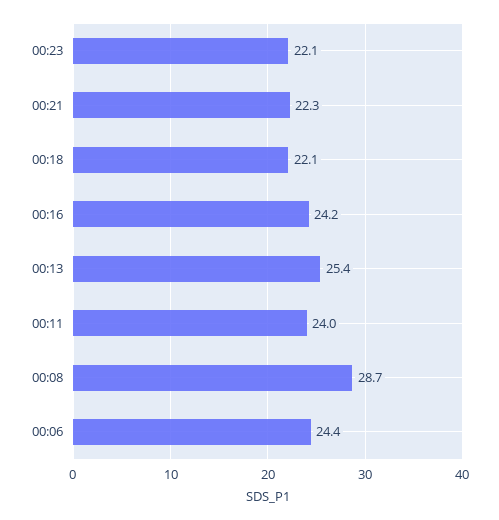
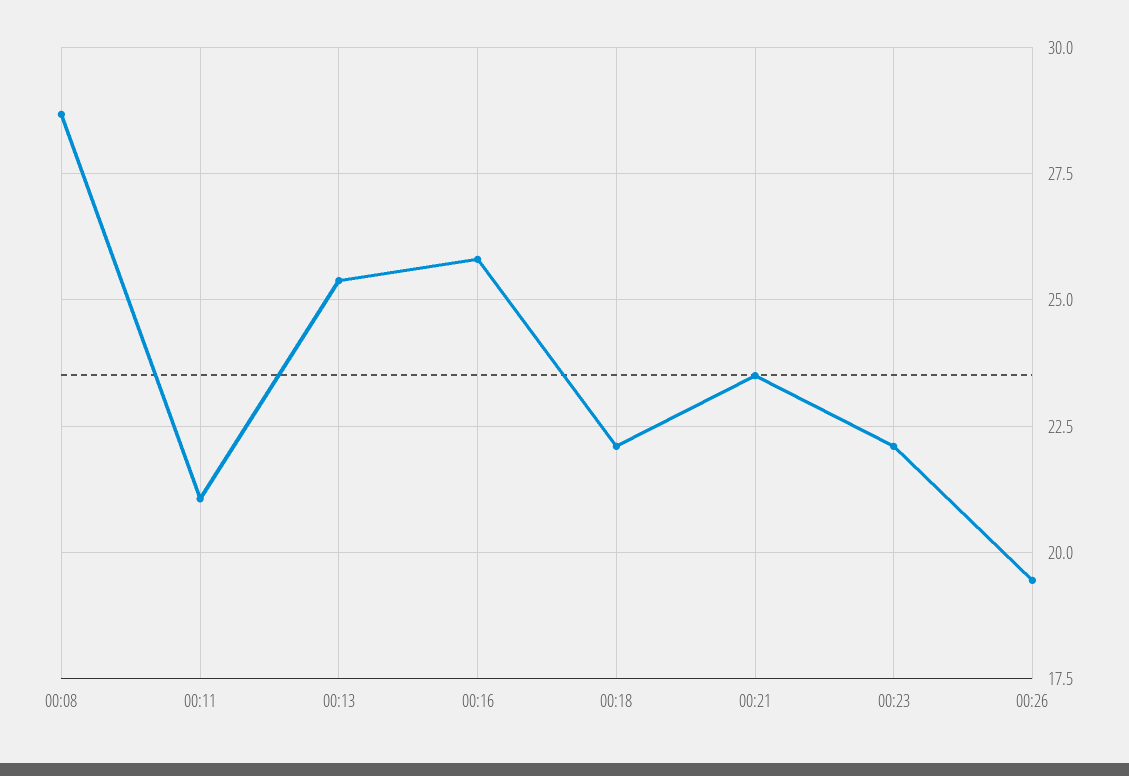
00:21: 22.3 -> 23.5
00:16: 24.2 -> 25.75
00:11: 24 -> 21
00:06: 24.4 -> none
00:26: none -> 19.5

